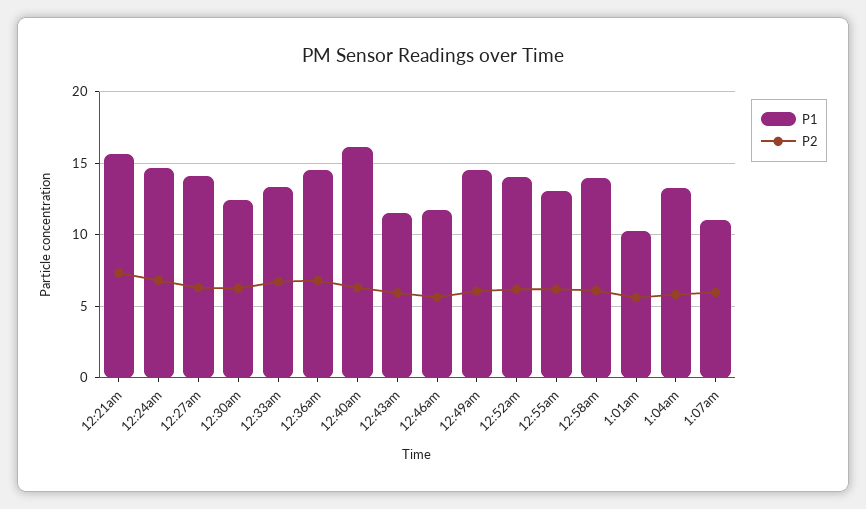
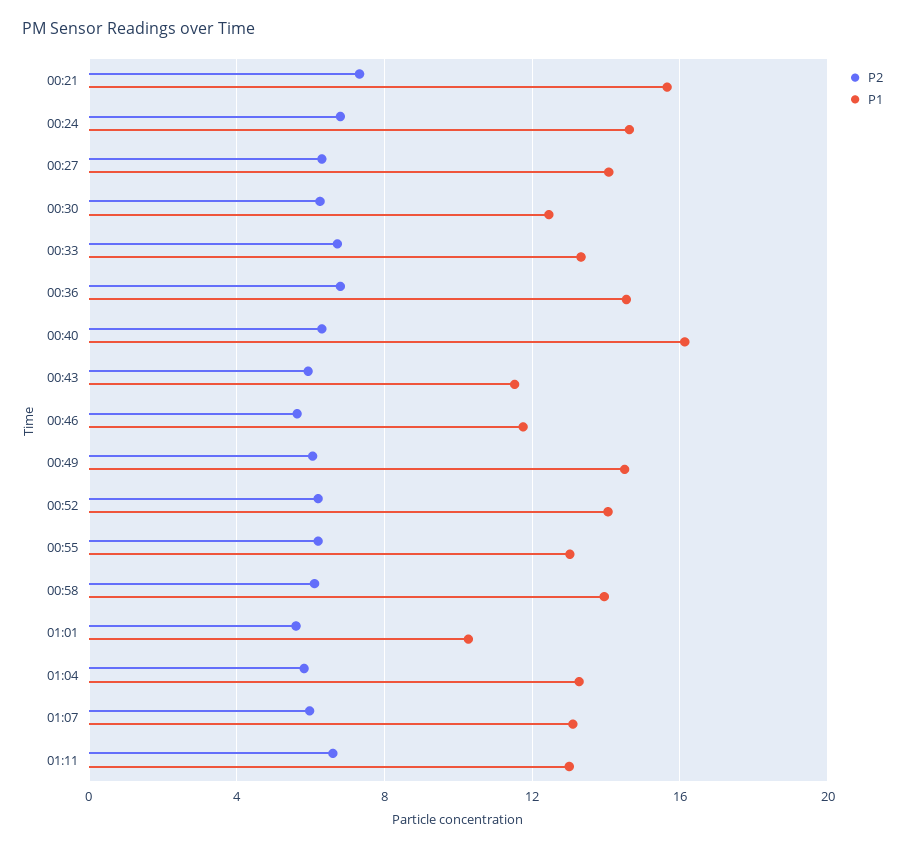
P1, 1:07am: 11 -> 13
P2, 01:11: none -> 6.5
P1, 01:11: none -> 13

